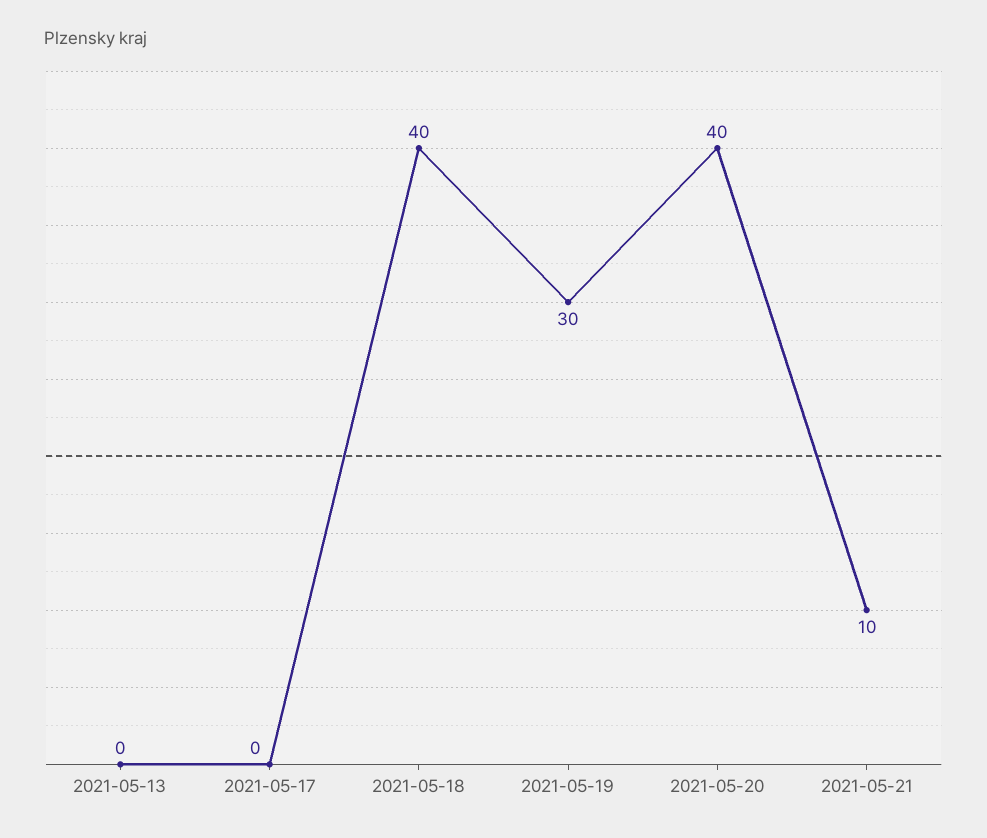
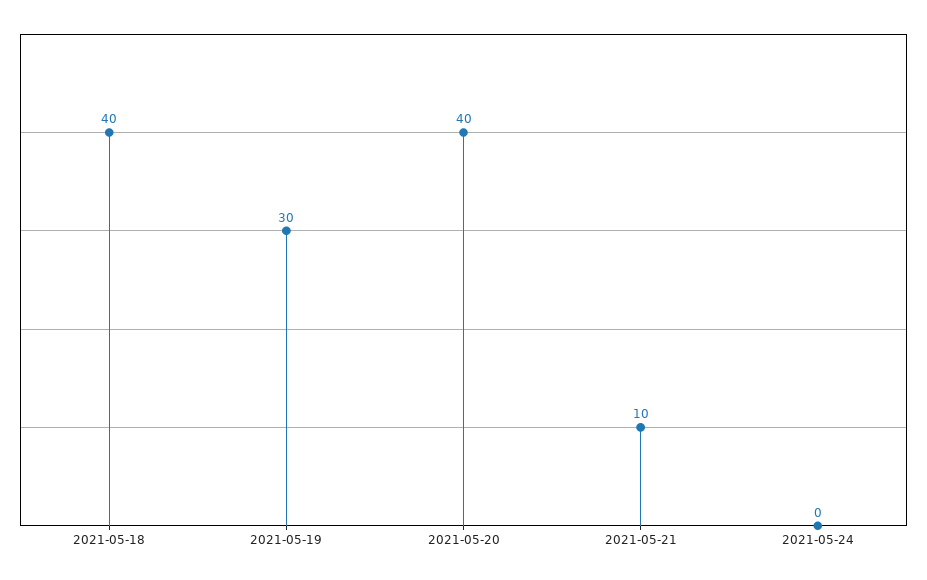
2021-05-13: 0 -> none
2021-05-17: 0 -> none
2021-05-24: none -> 0

